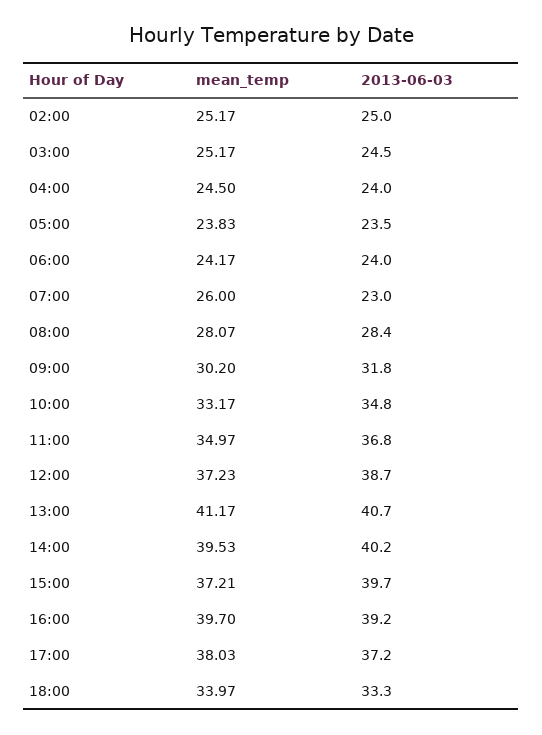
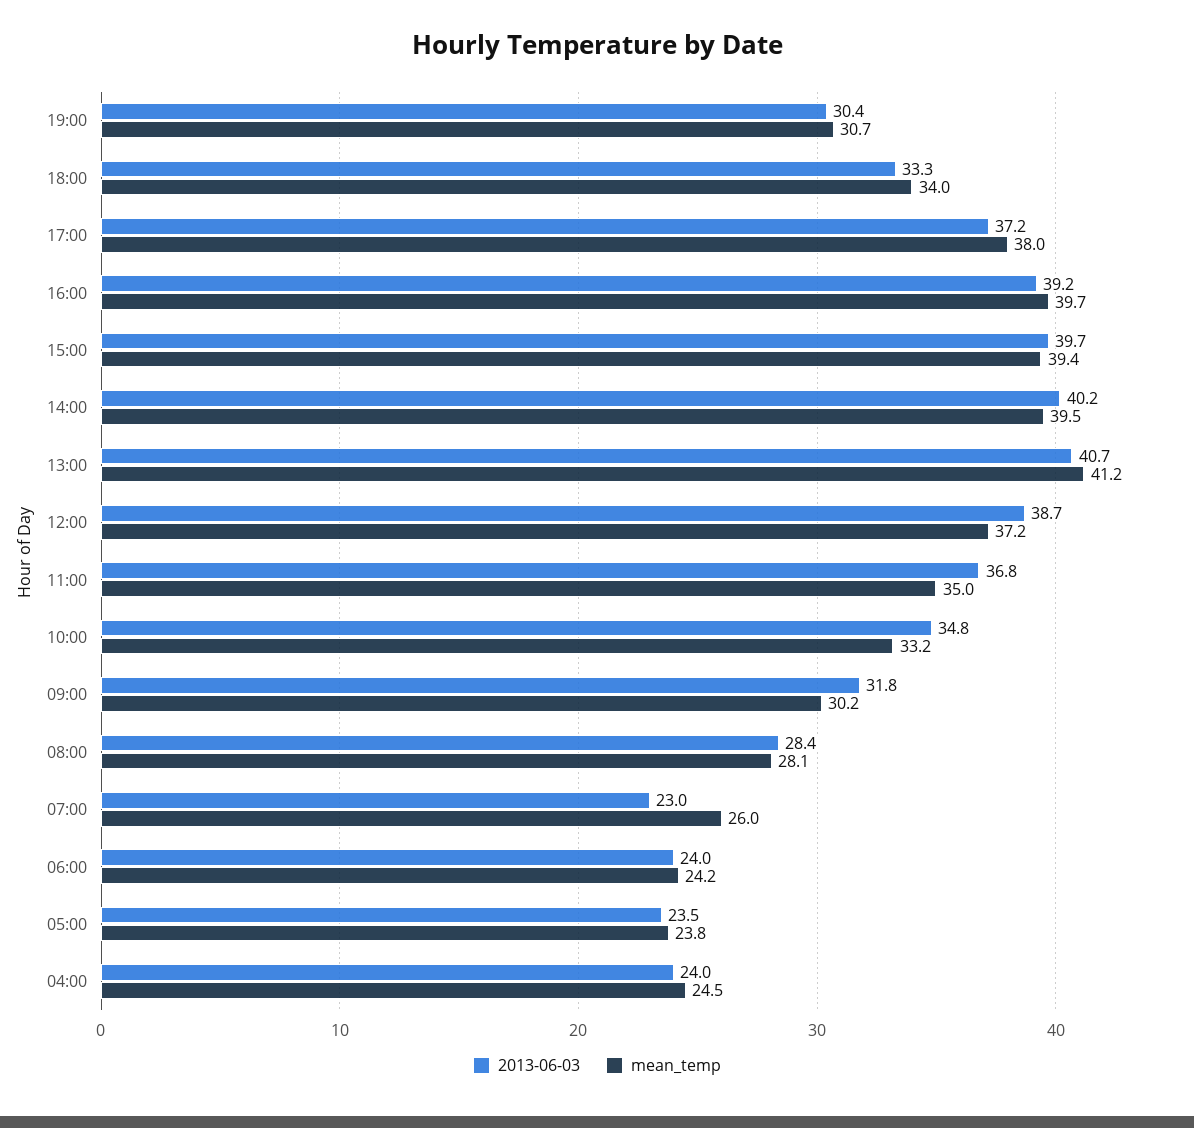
mean_temp, 02:00: 25.17 -> none
2013-06-03, 02:00: 25 -> none
mean_temp, 03:00: 25.17 -> none
2013-06-03, 03:00: 24.5 -> none
mean_temp, 15:00: 37.21 -> 39.4
2013-06-03, 19:00: none -> 30.4
mean_temp, 19:00: none -> 30.7

